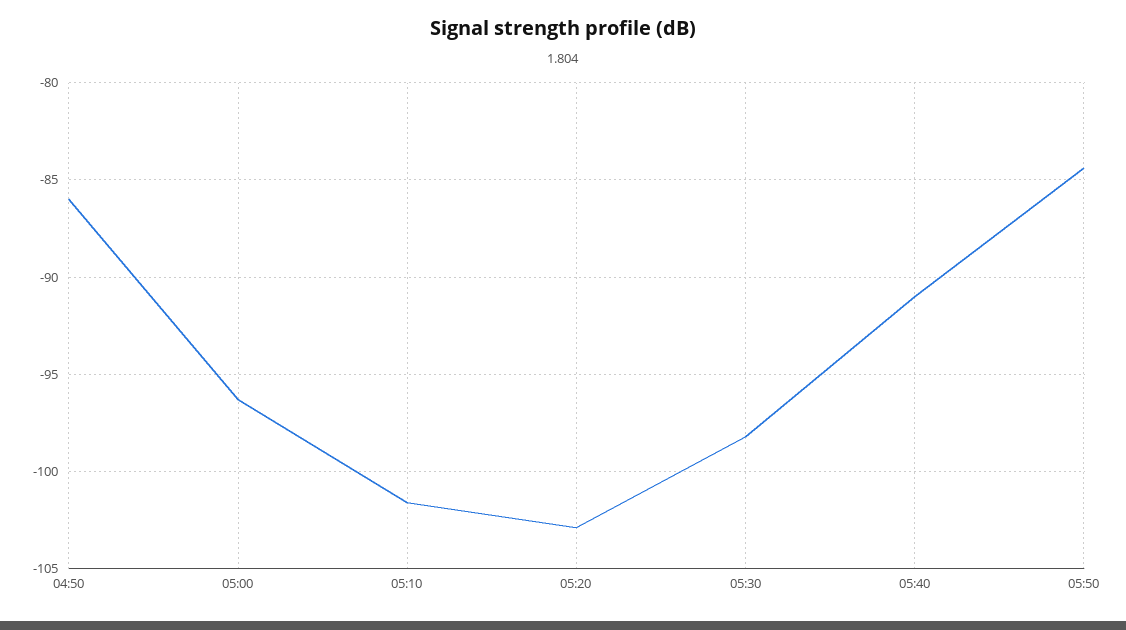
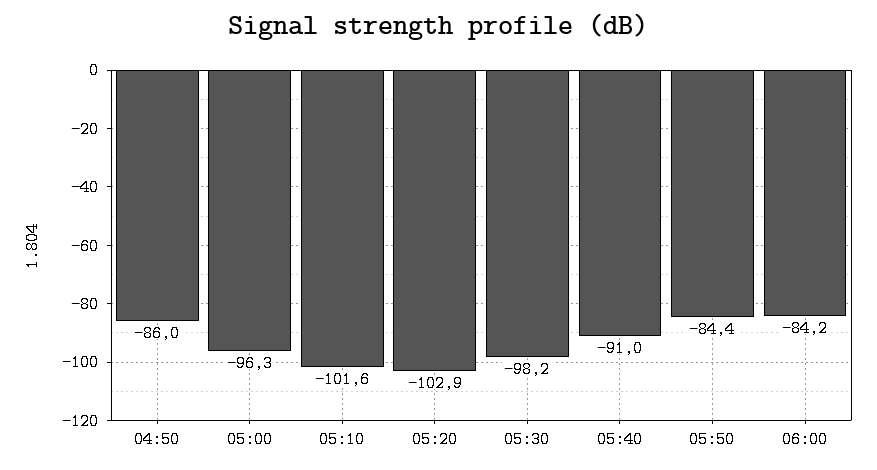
06:00: none -> -84.2

